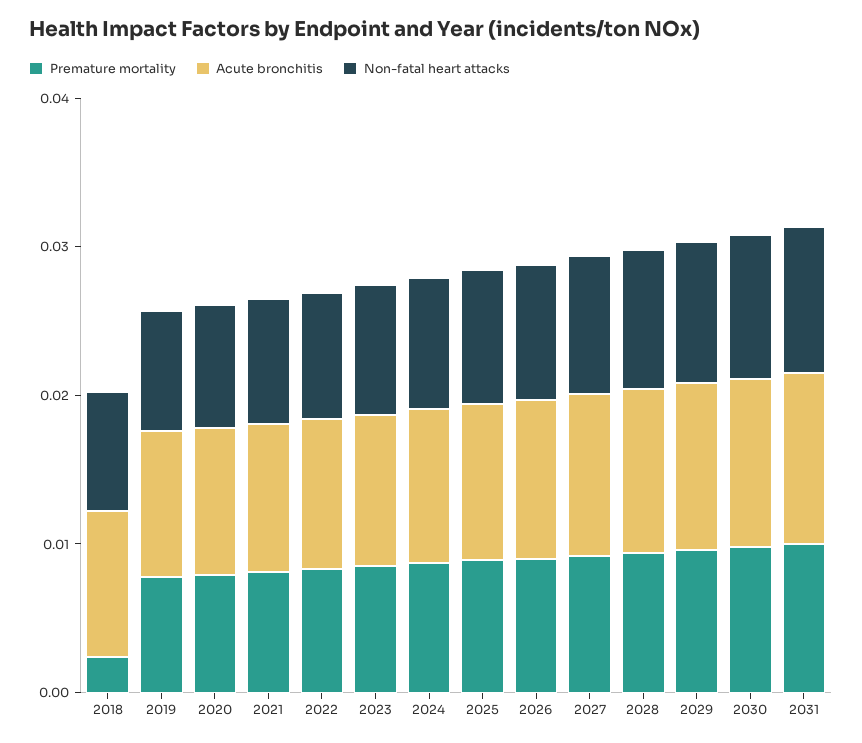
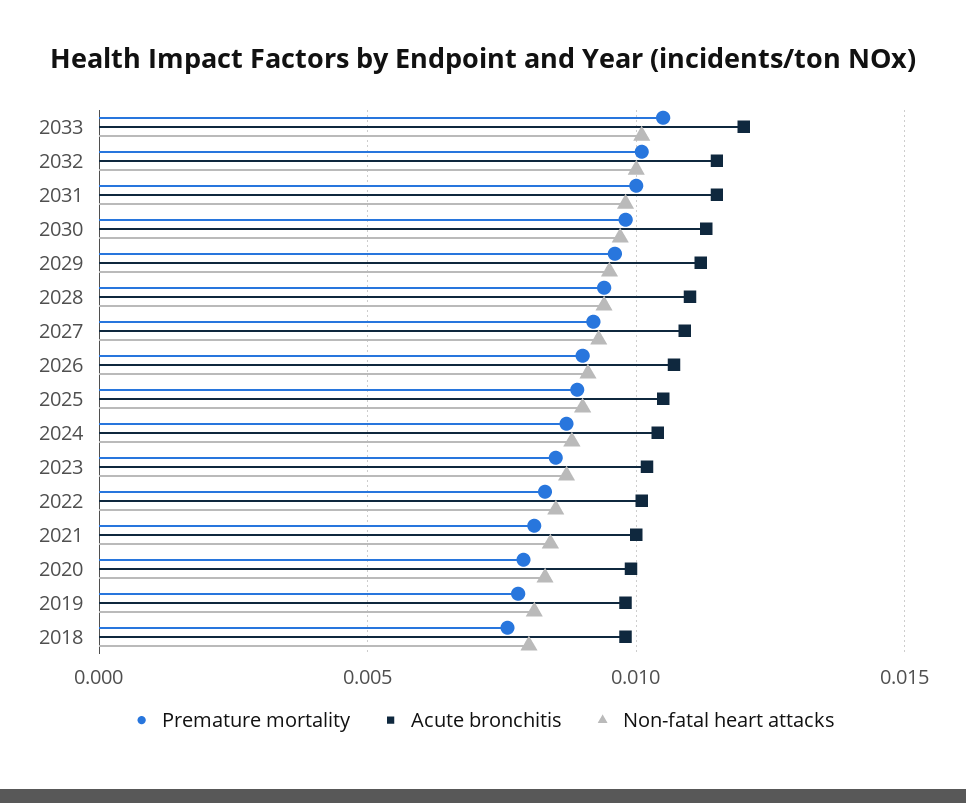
Premature mortality, 2018: 0.002 -> 0.0075
Premature mortality, 2033: none -> 0.0105
Acute bronchitis, 2033: none -> 0.012
Non-fatal heart attacks, 2033: none -> 0.01
Premature mortality, 2032: none -> 0.01
Acute bronchitis, 2032: none -> 0.0115
Non-fatal heart attacks, 2032: none -> 0.01

